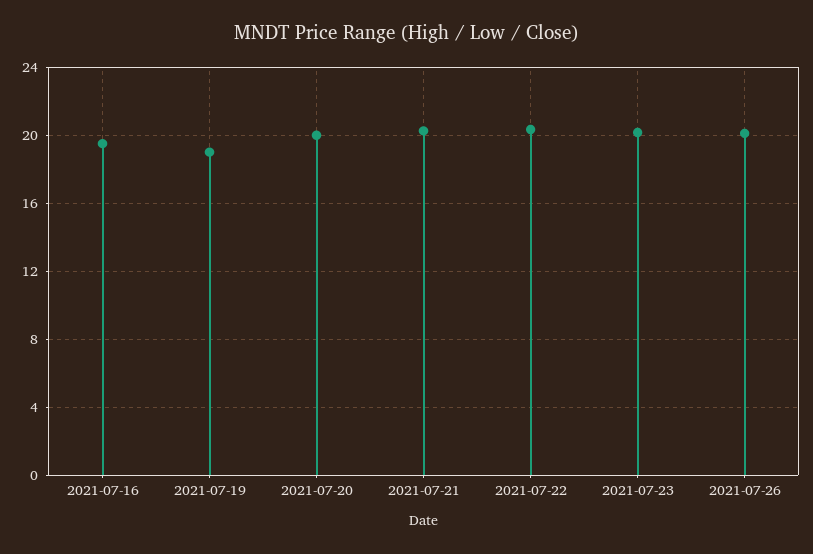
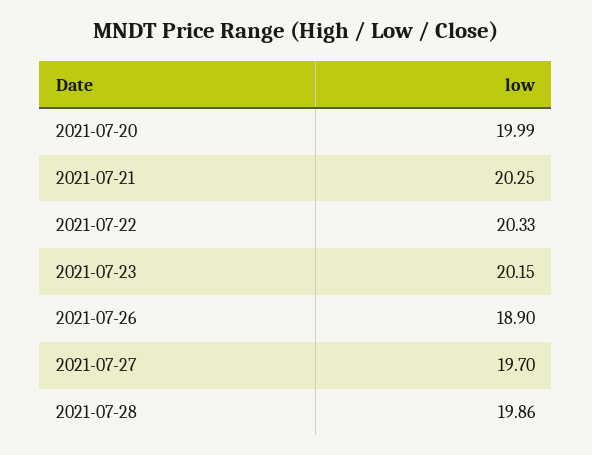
2021-07-16: 19.5 -> none
2021-07-19: 19 -> none
2021-07-26: 20 -> 18.9
2021-07-27: none -> 19.7
2021-07-28: none -> 19.86

